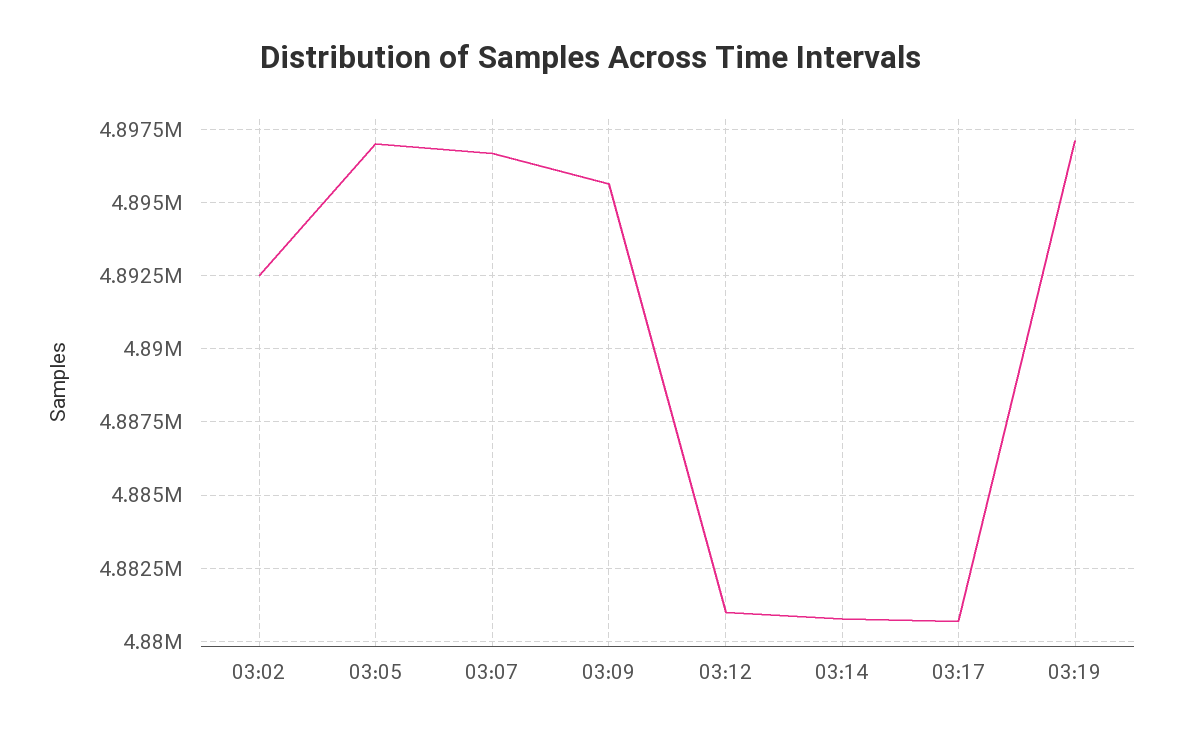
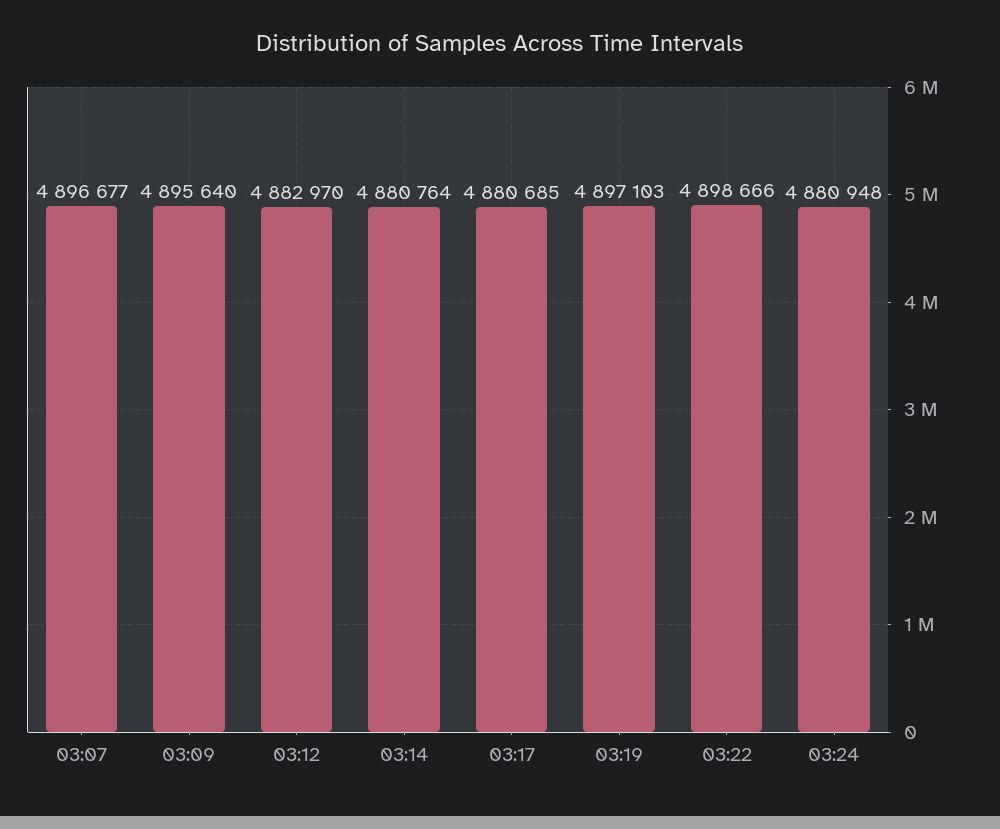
03:02: 4892500 -> none
03:05: 4897000 -> none
03:12: 4881000 -> 4882970
03:22: none -> 4898666
03:24: none -> 4880948

